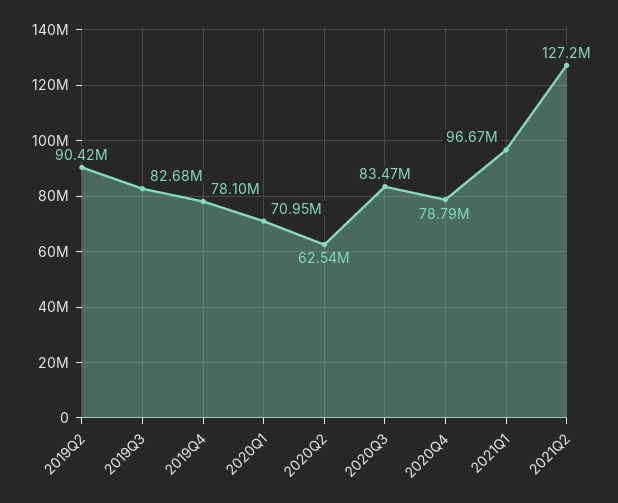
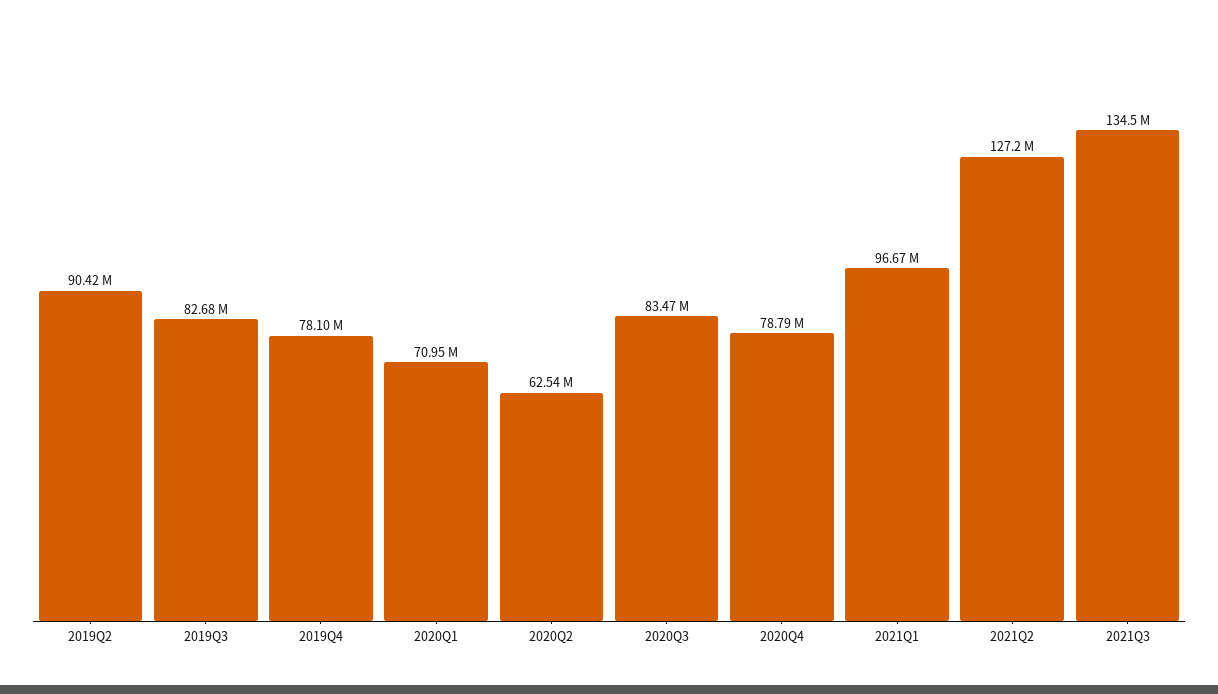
2021Q3: none -> 134500000

